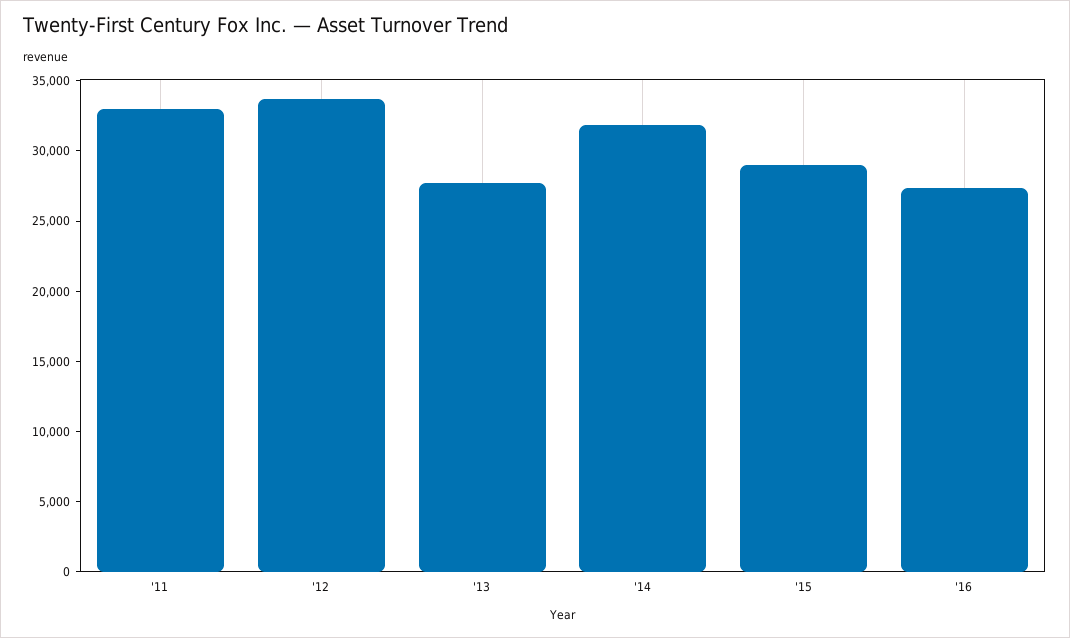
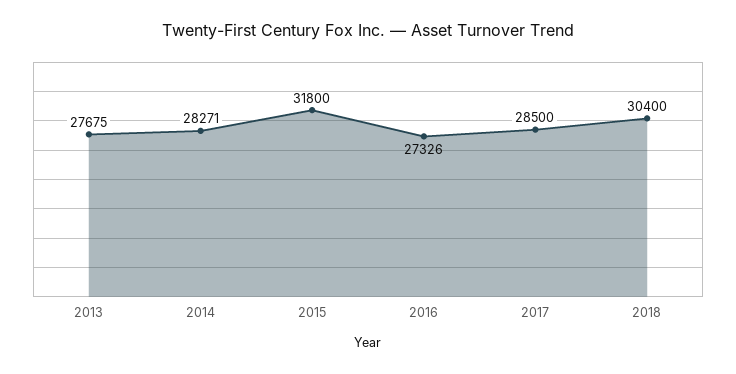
'11: 33000 -> none
'12: 34000 -> none
'14: 32000 -> 28271
'15: 29000 -> 31800
2017: none -> 28500
2018: none -> 30400

